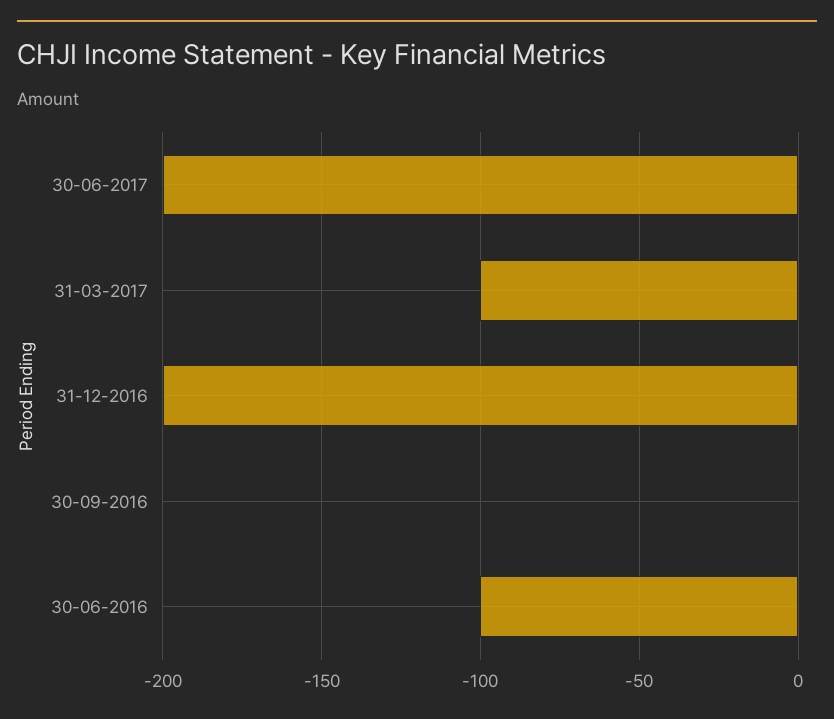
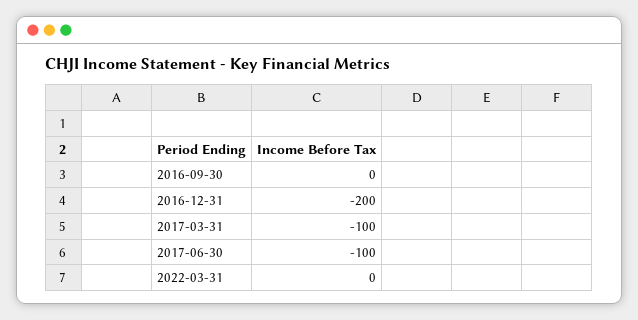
30-06-2017: -200 -> -100
30-06-2016: -100 -> none
2022-03-31: none -> 0

